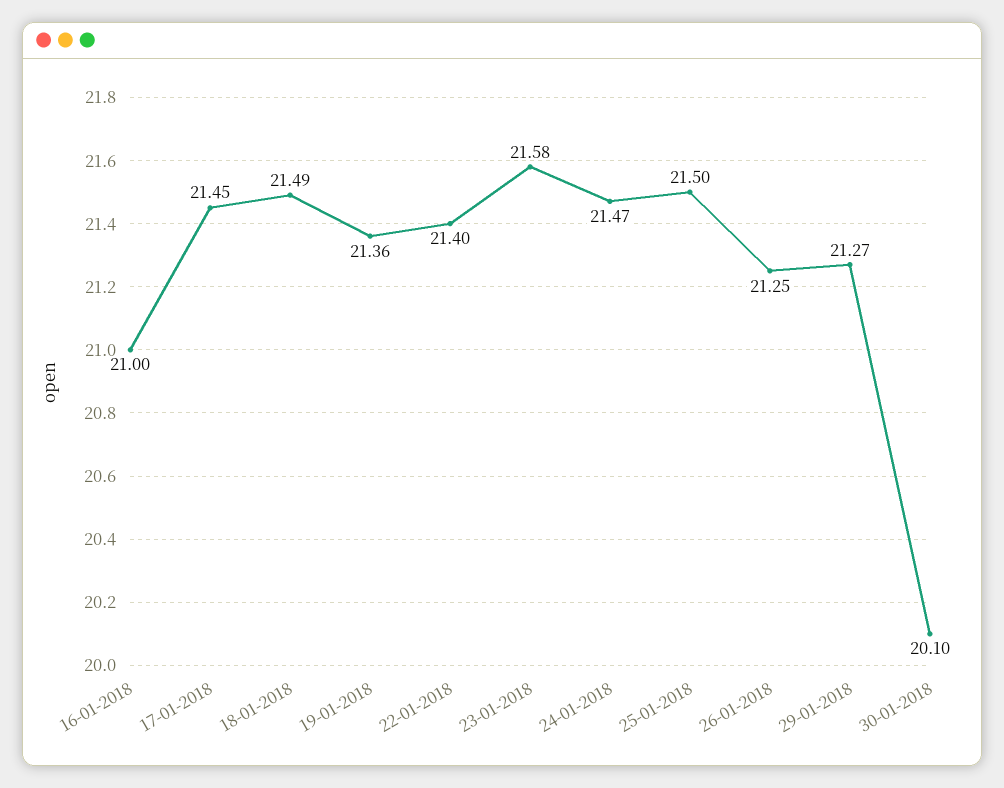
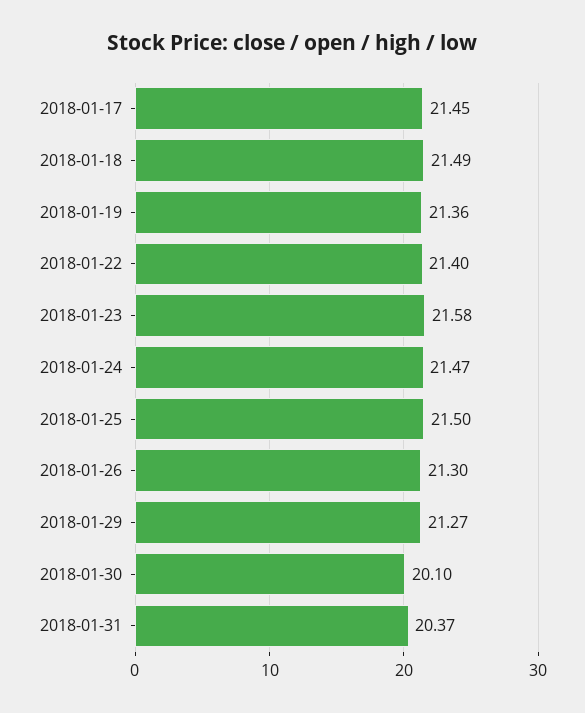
16-01-2018: 21 -> none
26-01-2018: 21.25 -> 21.3
2018-01-31: none -> 20.37

